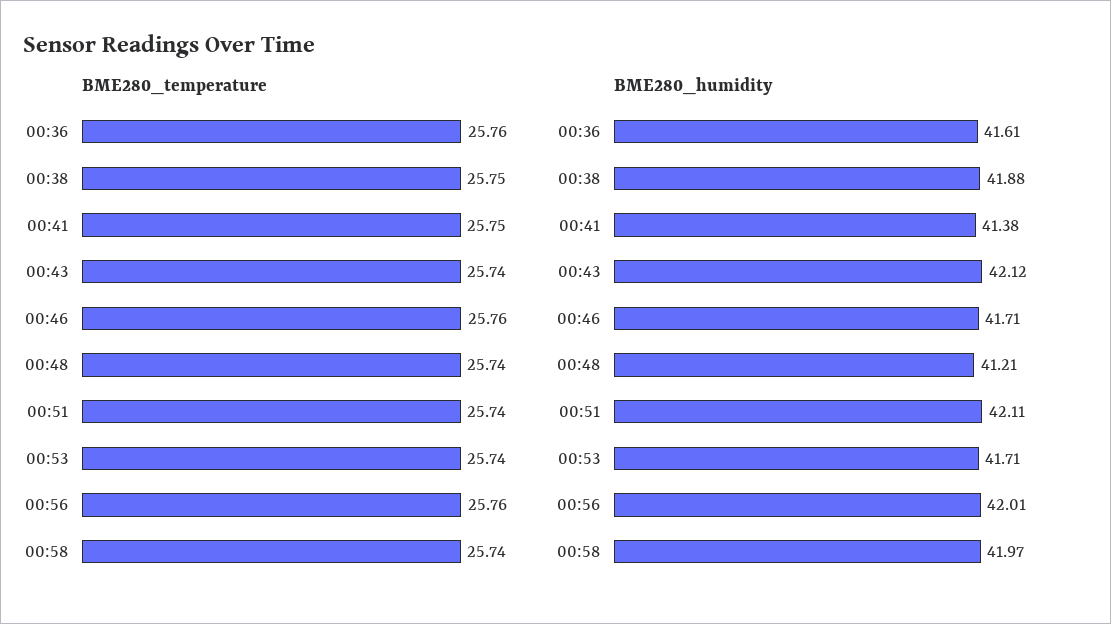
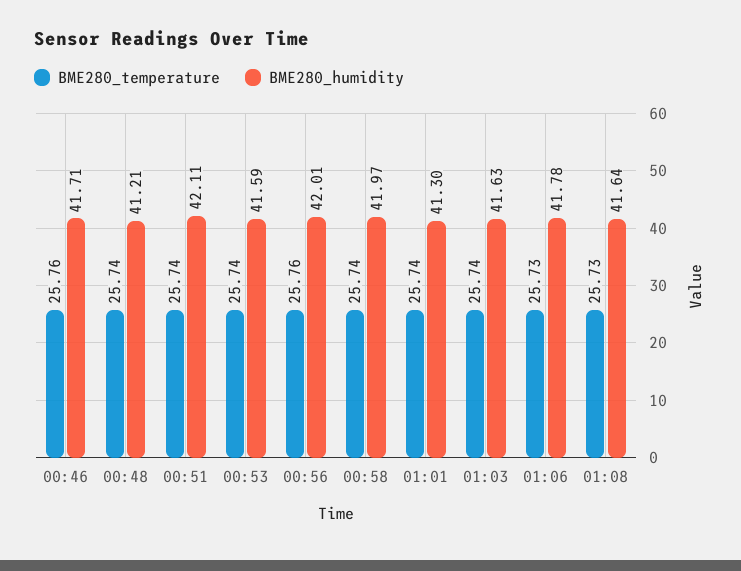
BME280_temperature, 00:36: 25.76 -> none
BME280_temperature, 00:38: 25.75 -> none
BME280_temperature, 00:41: 25.75 -> none
BME280_temperature, 00:43: 25.74 -> none
BME280_humidity, 00:36: 41.61 -> none
BME280_humidity, 00:38: 41.88 -> none
BME280_humidity, 00:41: 41.38 -> none
BME280_humidity, 00:43: 42.12 -> none
BME280_humidity, 00:53: 41.71 -> 41.59
BME280_temperature, 01:01: none -> 25.74
BME280_humidity, 01:01: none -> 41.3
BME280_temperature, 01:03: none -> 25.74
BME280_humidity, 01:03: none -> 41.63
BME280_temperature, 01:06: none -> 25.73
BME280_humidity, 01:06: none -> 41.78
BME280_temperature, 01:08: none -> 25.73
BME280_humidity, 01:08: none -> 41.64

